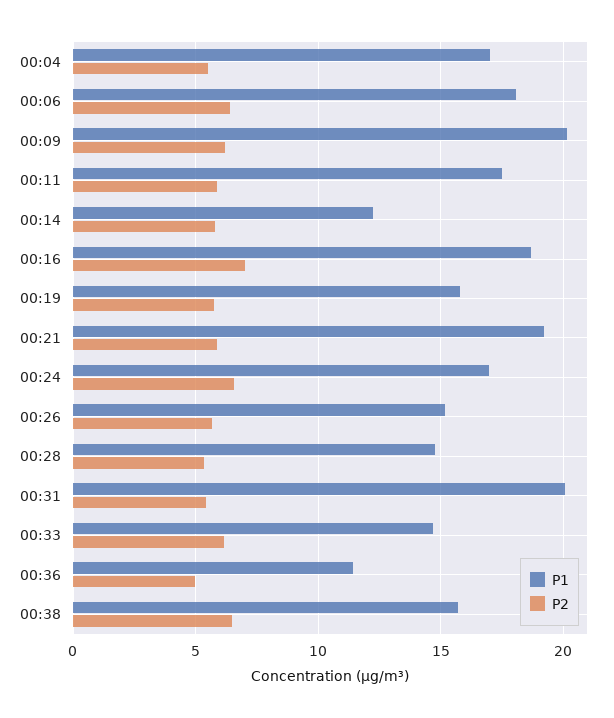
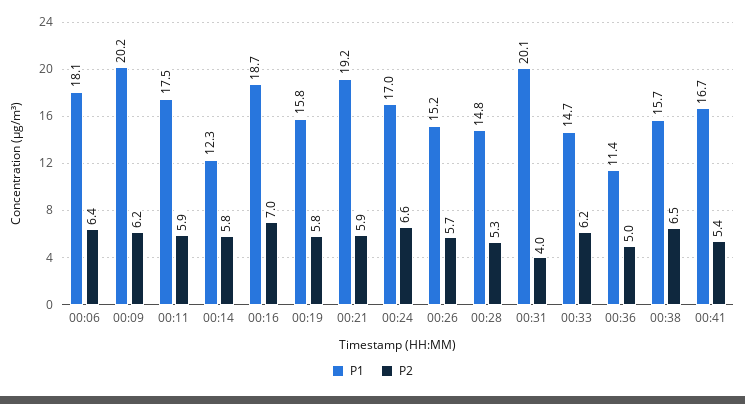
P1, 00:04: 17 -> none
P2, 00:04: 5.5 -> none
P2, 00:31: 5.5 -> 4
P1, 00:41: none -> 16.7
P2, 00:41: none -> 5.4

